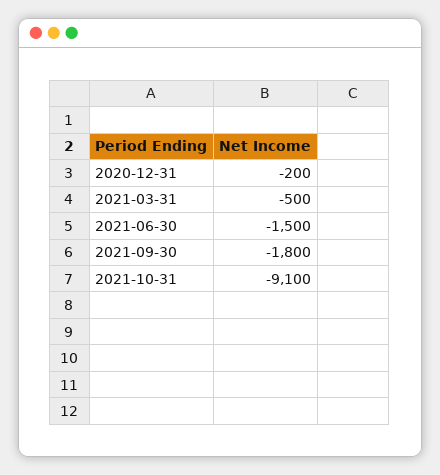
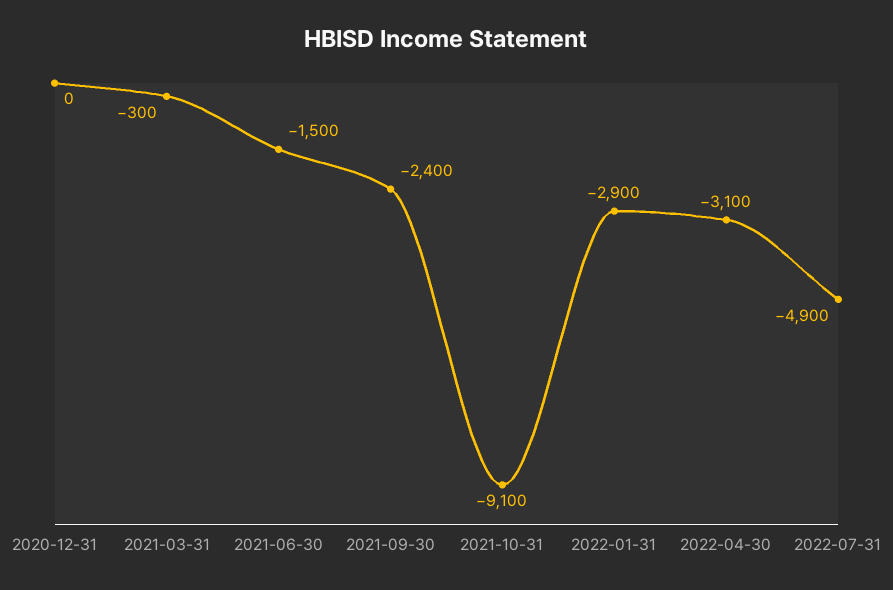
2020-12-31: -200 -> 0
2021-03-31: -500 -> -300
2021-09-30: -1800 -> -2400
2022-01-31: none -> -2900
2022-04-30: none -> -3100
2022-07-31: none -> -4900

